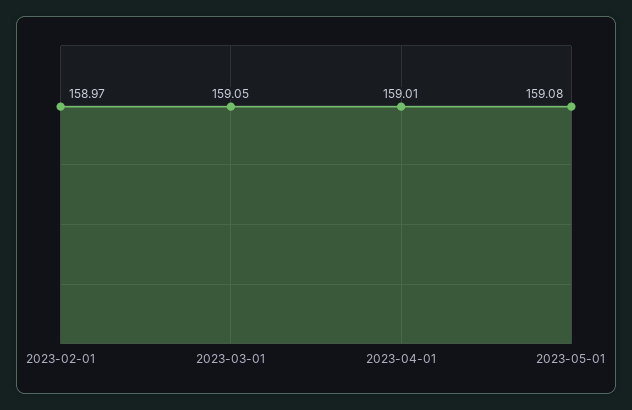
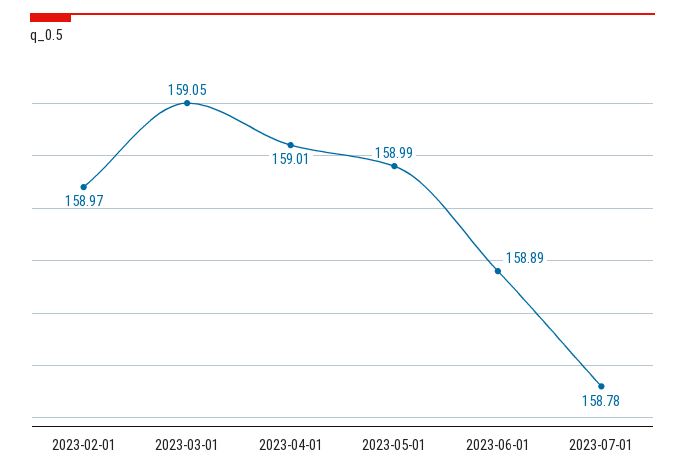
2023-05-01: 159.08 -> 158.99
2023-06-01: none -> 158.89
2023-07-01: none -> 158.78

